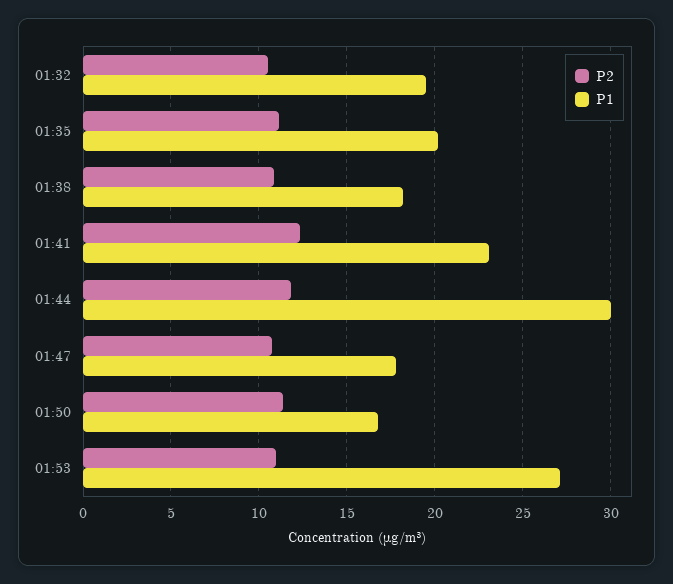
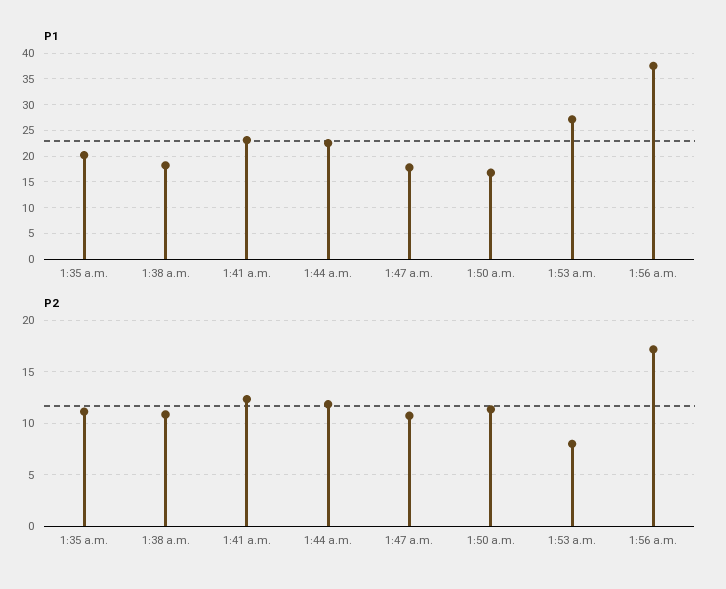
P2, 01:32: 10.5 -> none
P1, 01:32: 19.5 -> none
P1, 01:44: 30 -> 22.5
P2, 01:53: 11 -> 8
P1, 1:56 a.m.: none -> 37.5
P2, 1:56 a.m.: none -> 17

